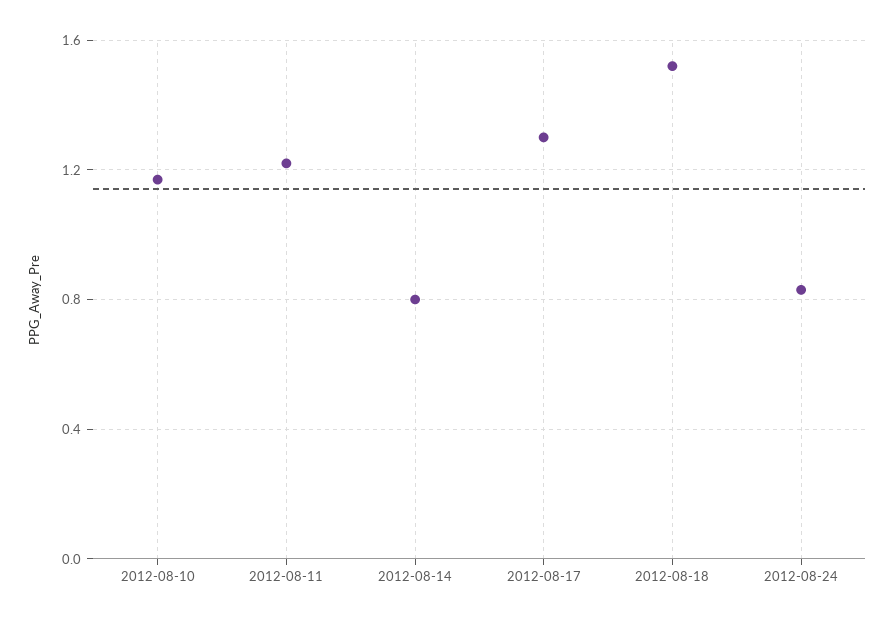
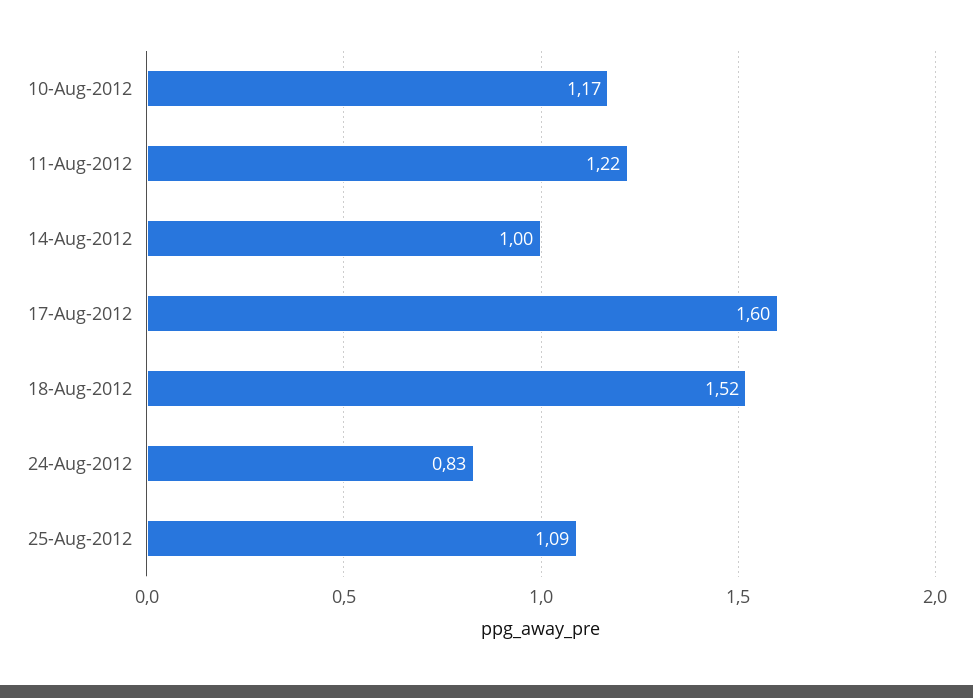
2012-08-14: 0.8 -> 1
2012-08-17: 1.3 -> 1.6
25-Aug-2012: none -> 1.09

